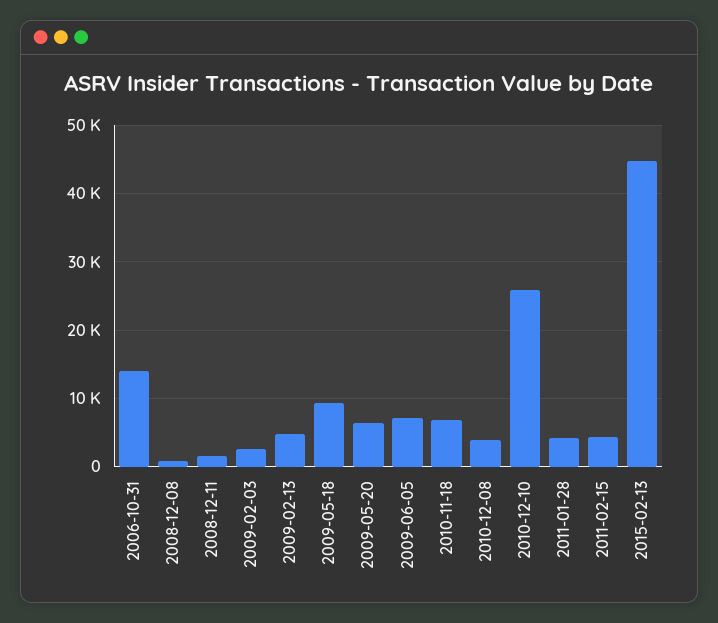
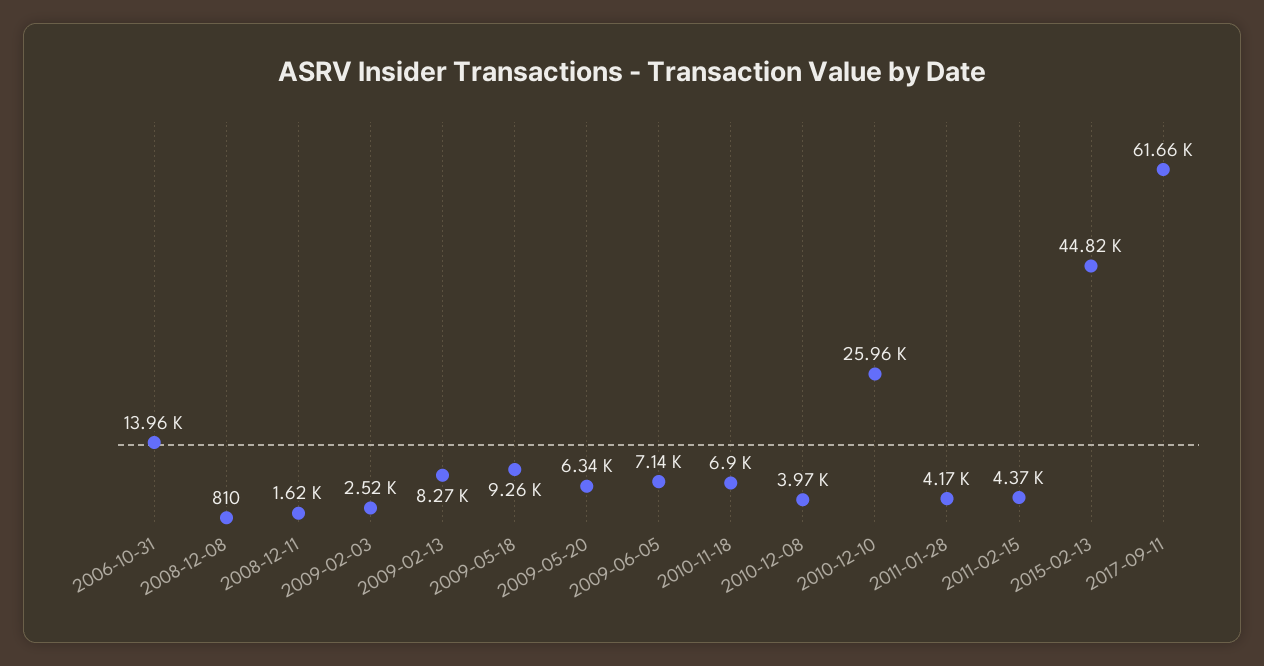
2009-02-13: 5000 -> 8270
2017-09-11: none -> 61660

